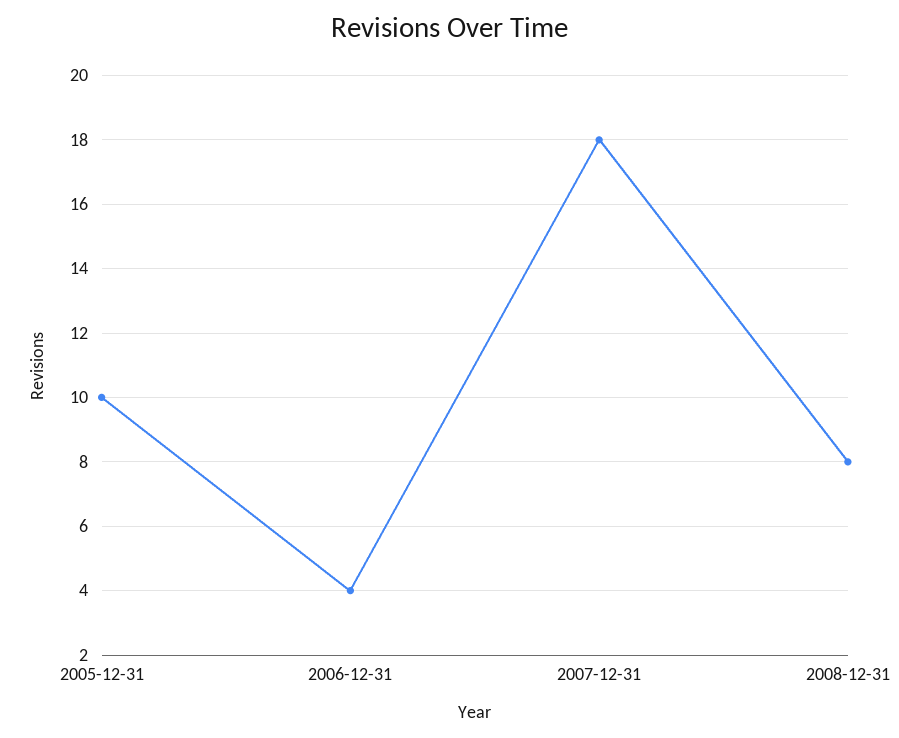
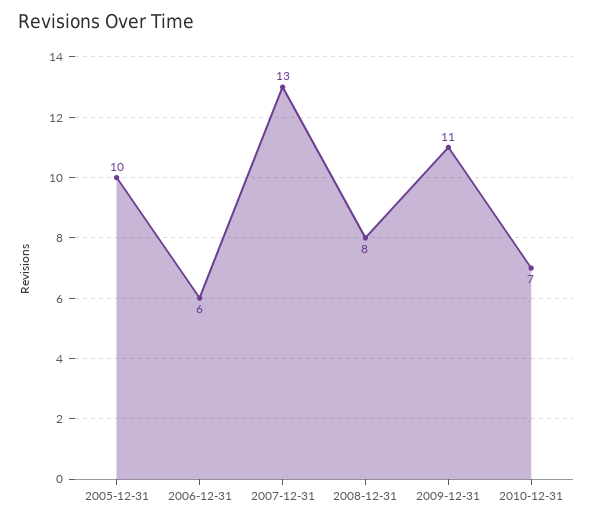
2006-12-31: 4 -> 6
2007-12-31: 18 -> 13
2009-12-31: none -> 11
2010-12-31: none -> 7

